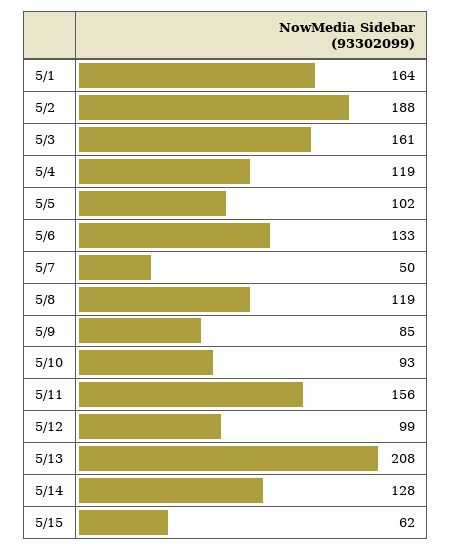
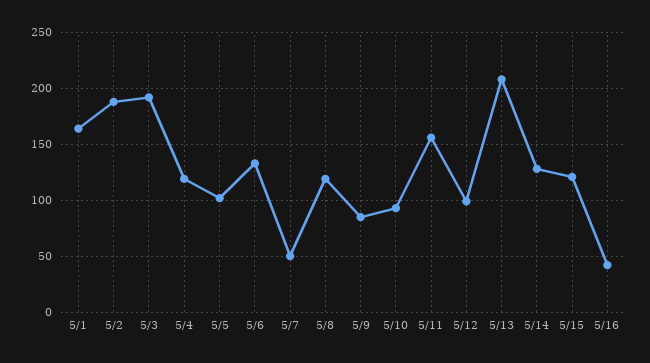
5/3: 161 -> 190
5/15: 62 -> 120
5/16: none -> 40

